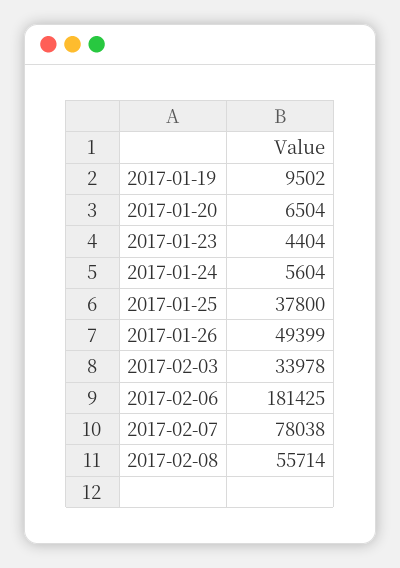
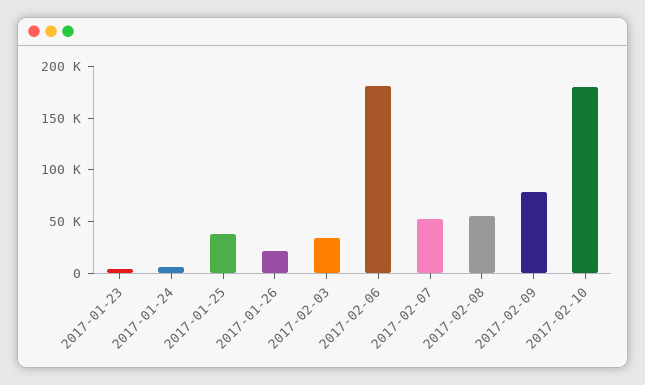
2017-01-19: 9502 -> none
2017-01-20: 6504 -> none
2017-01-26: 49399 -> 20000
2017-02-07: 78038 -> 50000
2017-02-09: none -> 80000
2017-02-10: none -> 180000

